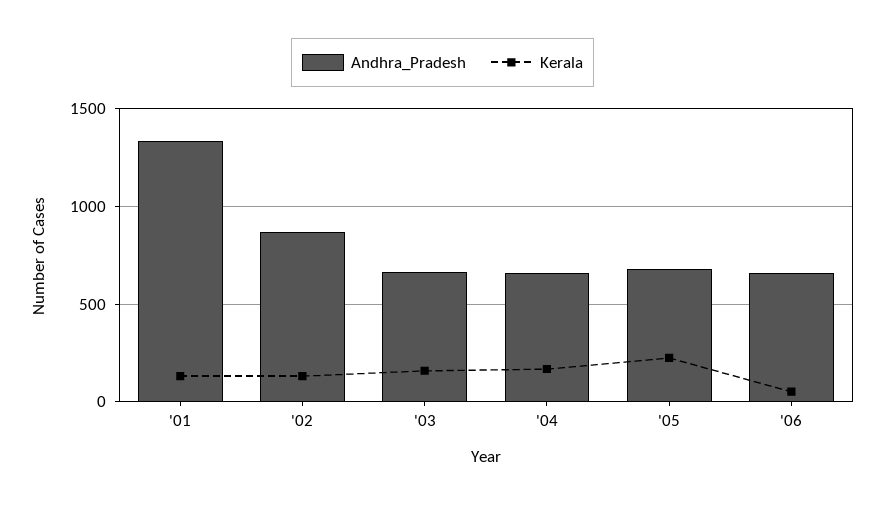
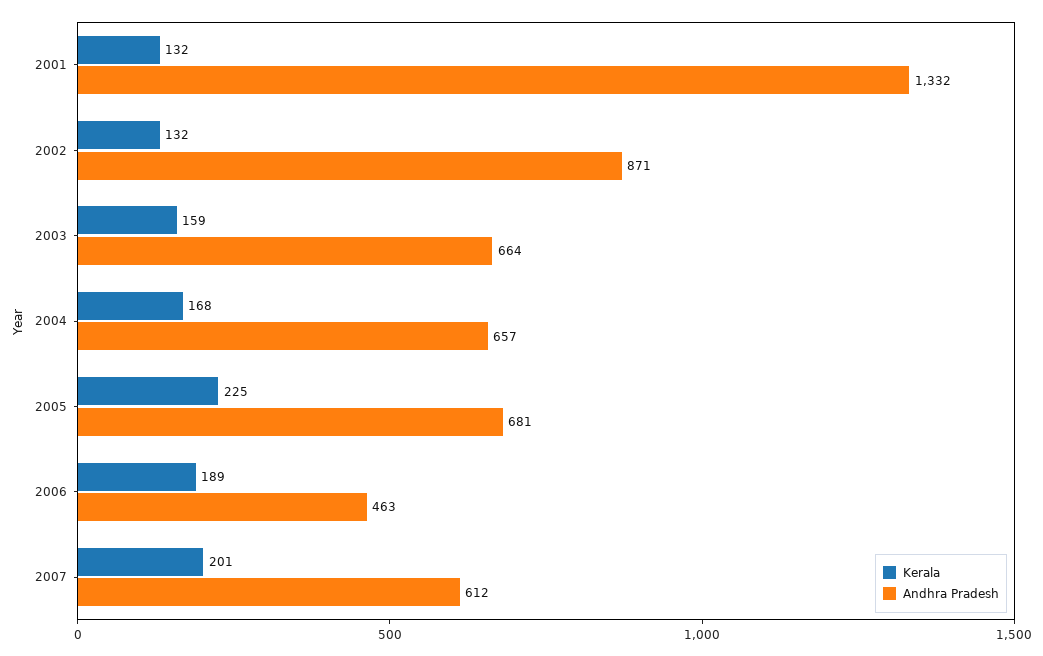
Andhra_Pradesh, '06: 650 -> 463
Kerala, '06: 50 -> 189
Kerala, 2007: none -> 201
Andhra_Pradesh, 2007: none -> 612

